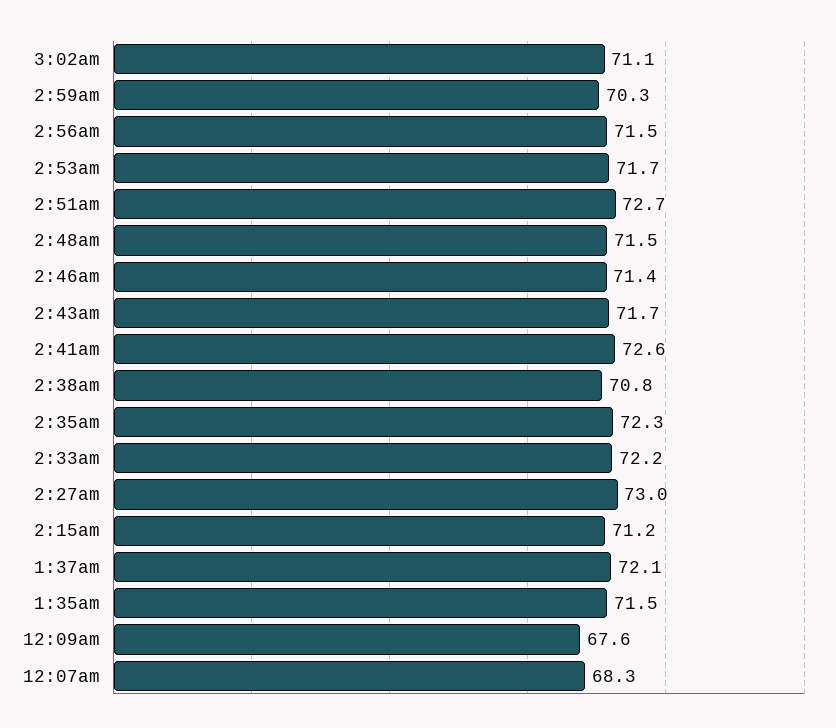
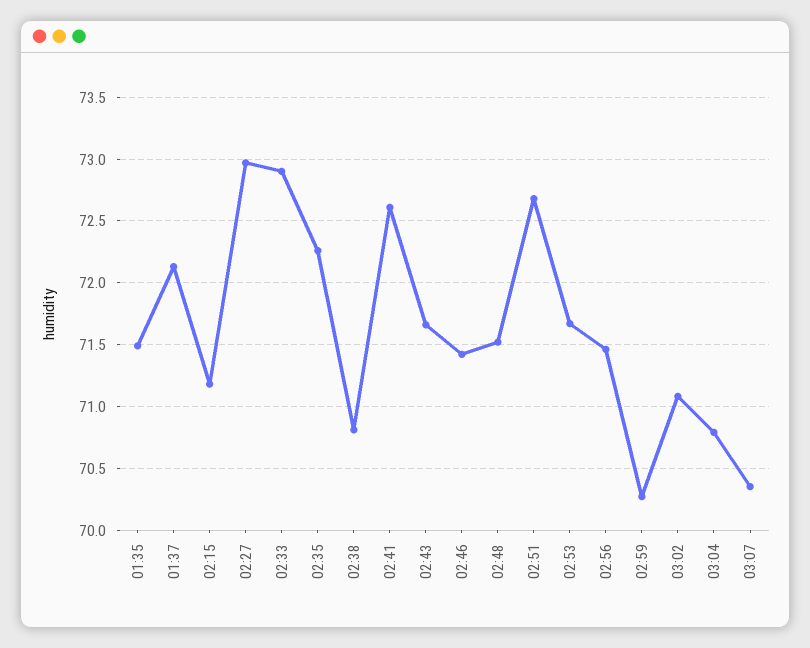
2:33am: 72.2 -> 72.9
12:09am: 67.6 -> none
12:07am: 68.3 -> none
03:04: none -> 70.8
03:07: none -> 70.35

